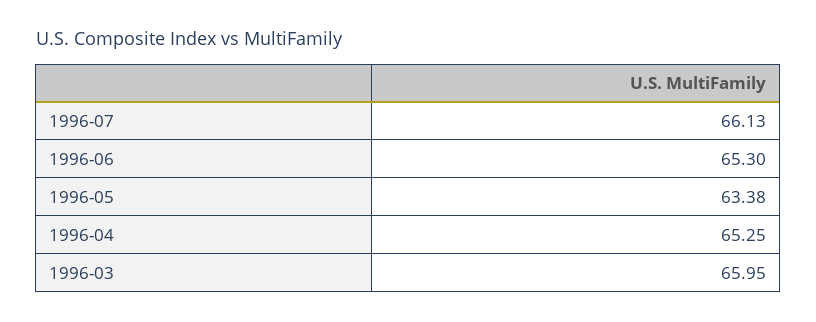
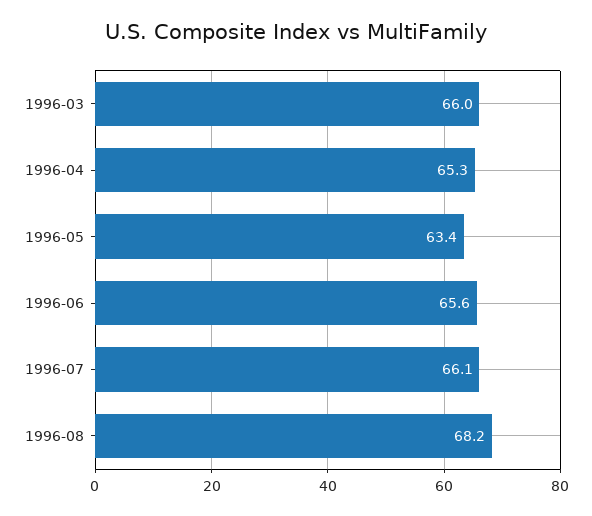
1996-06: 65.3 -> 65.6
1996-08: none -> 68.2

